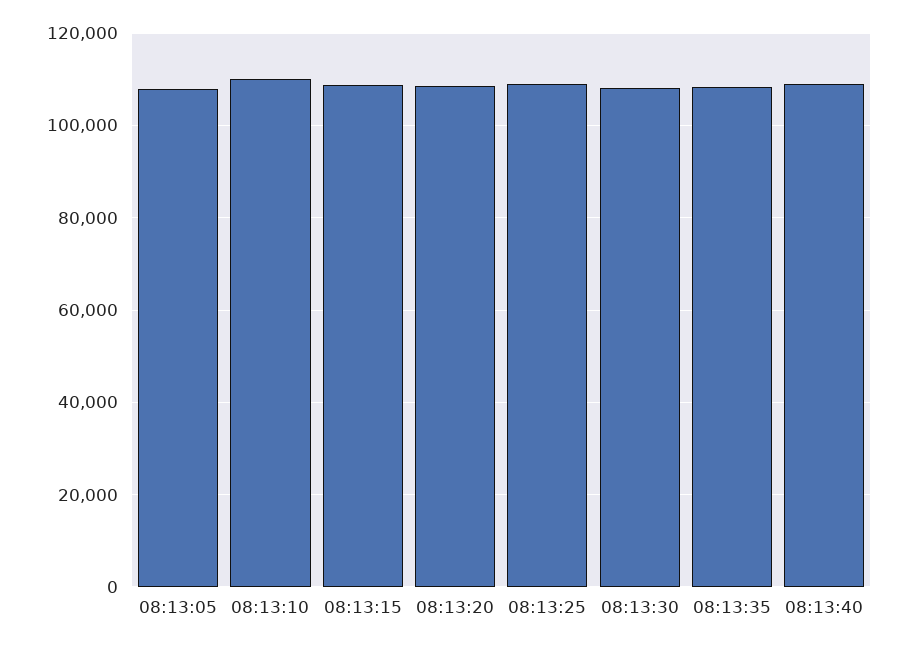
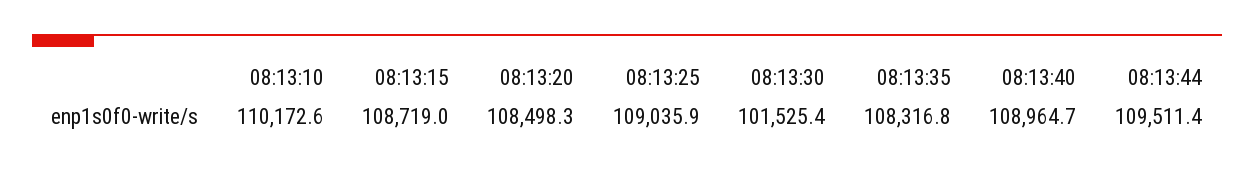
08:13:05: 108000 -> none
08:13:30: 108000 -> 101525.4
08:13:44: none -> 109511.4

